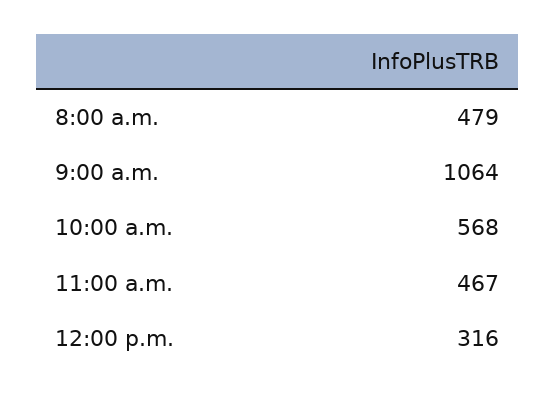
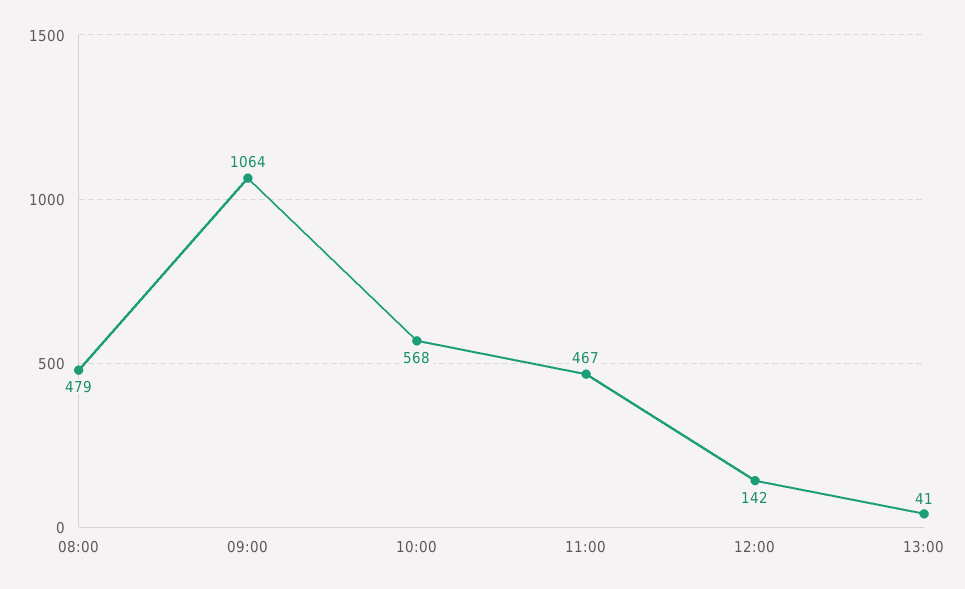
12:00 p.m.: 316 -> 142
13:00: none -> 41

